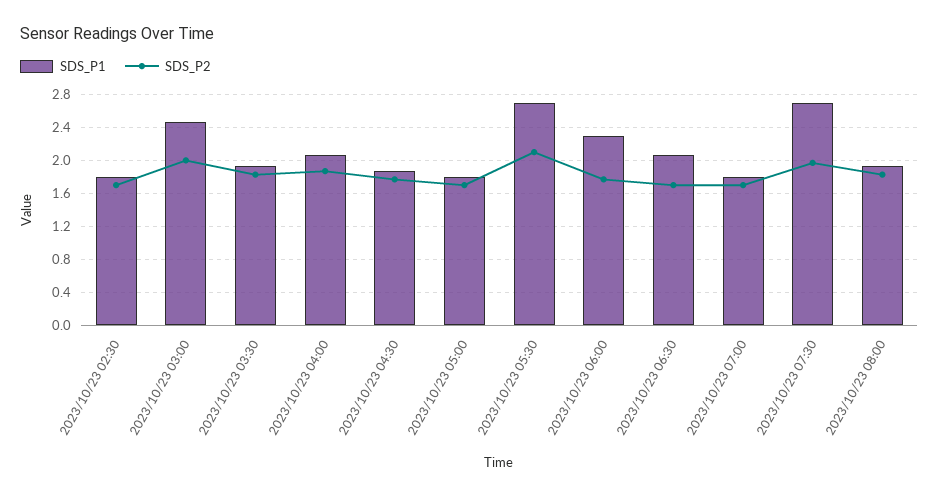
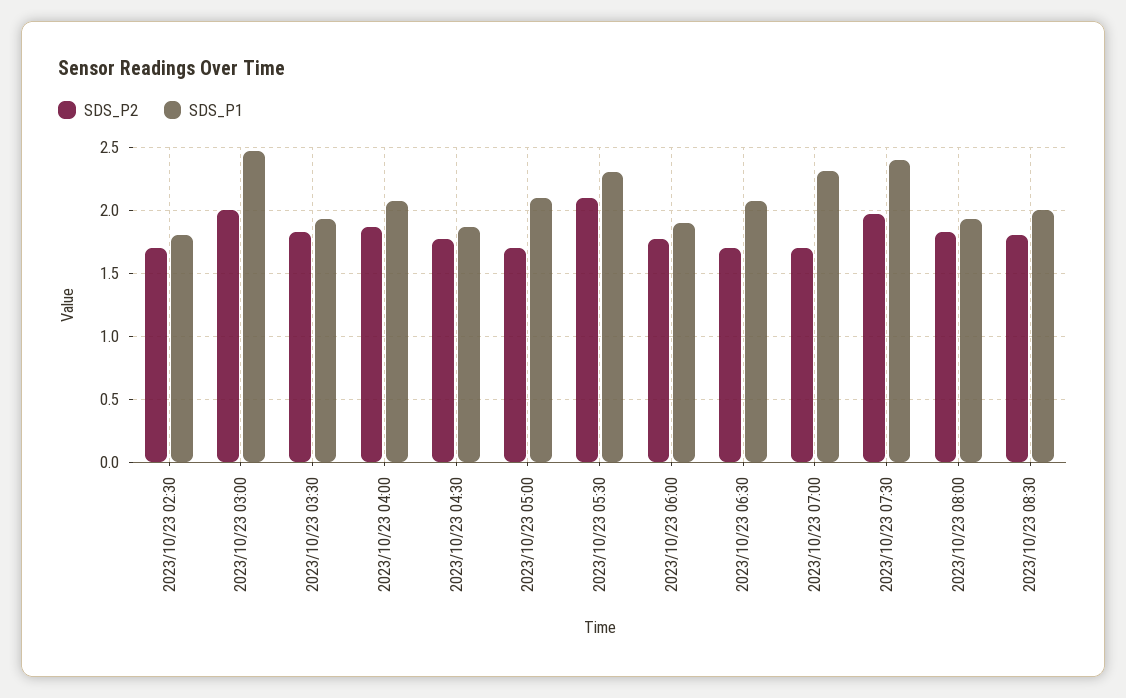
SDS_P1, 2023/10/23 05:00: 1.8 -> 2.1
SDS_P1, 2023/10/23 05:30: 2.7 -> 2.3
SDS_P1, 2023/10/23 06:00: 2.3 -> 1.9
SDS_P1, 2023/10/23 07:00: 1.8 -> 2.3
SDS_P1, 2023/10/23 07:30: 2.7 -> 2.4
SDS_P2, 2023/10/23 08:30: none -> 1.8
SDS_P1, 2023/10/23 08:30: none -> 2

